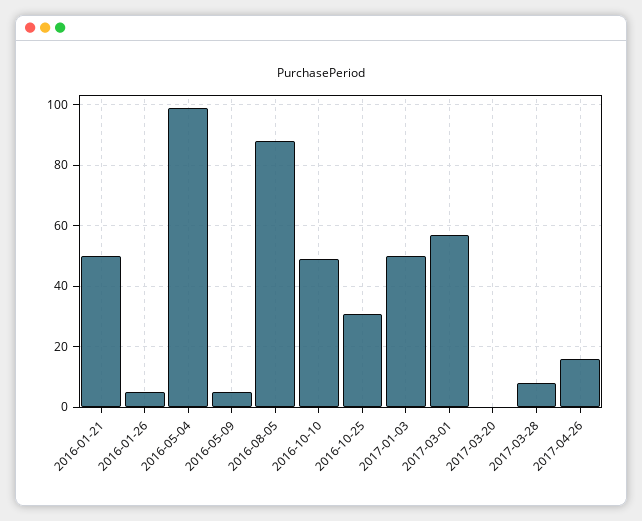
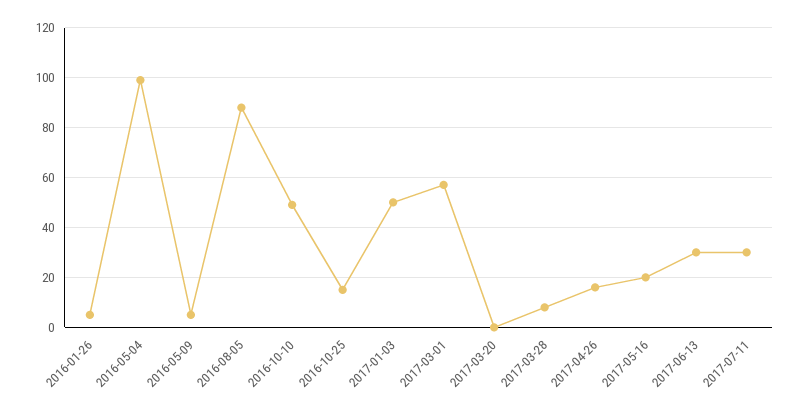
2016-01-21: 50 -> none
2016-10-25: 30 -> 15
2017-05-16: none -> 20
2017-06-13: none -> 30
2017-07-11: none -> 30

